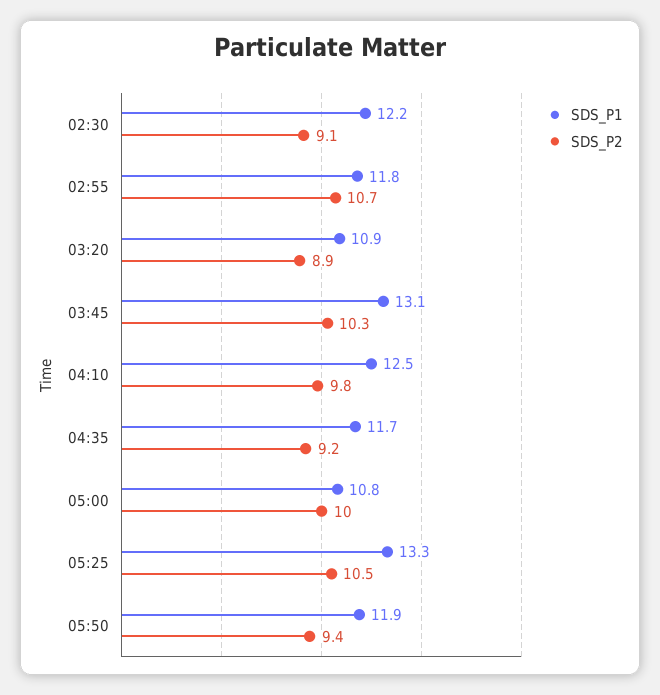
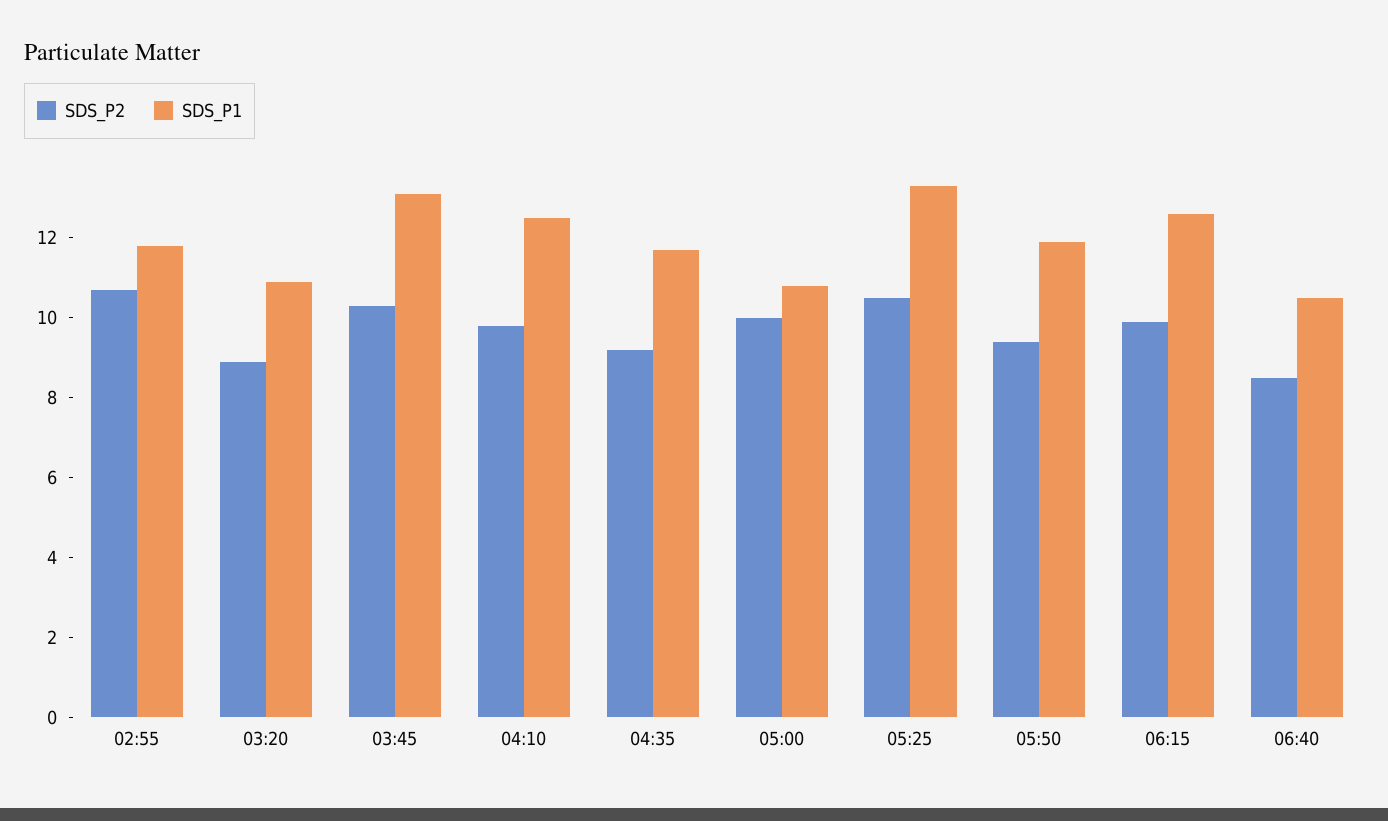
SDS_P1, 02:30: 12.2 -> none
SDS_P2, 02:30: 9.1 -> none
SDS_P2, 06:15: none -> 10
SDS_P1, 06:15: none -> 12.5
SDS_P2, 06:40: none -> 8.5
SDS_P1, 06:40: none -> 10.5

